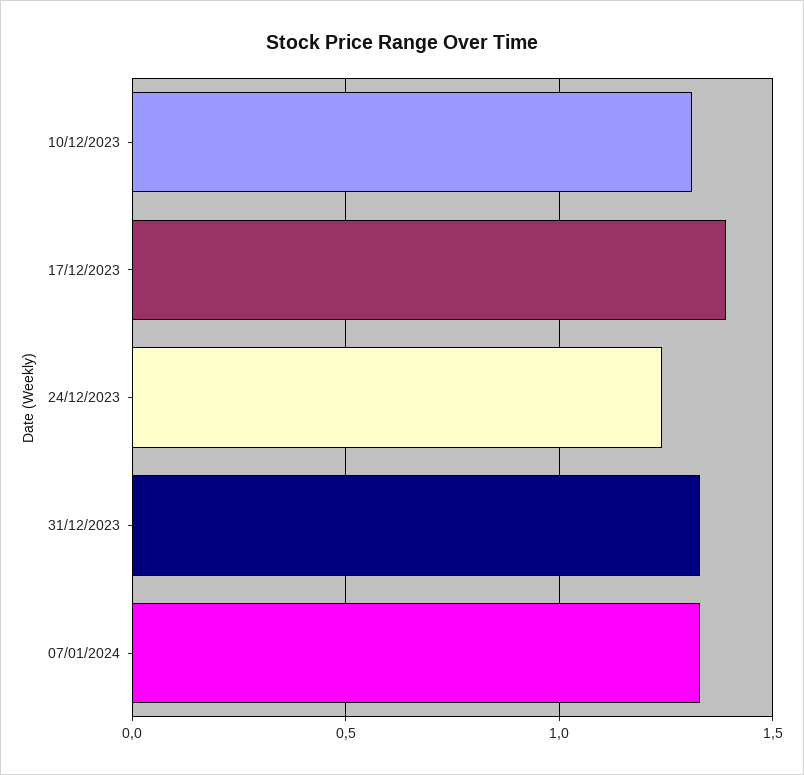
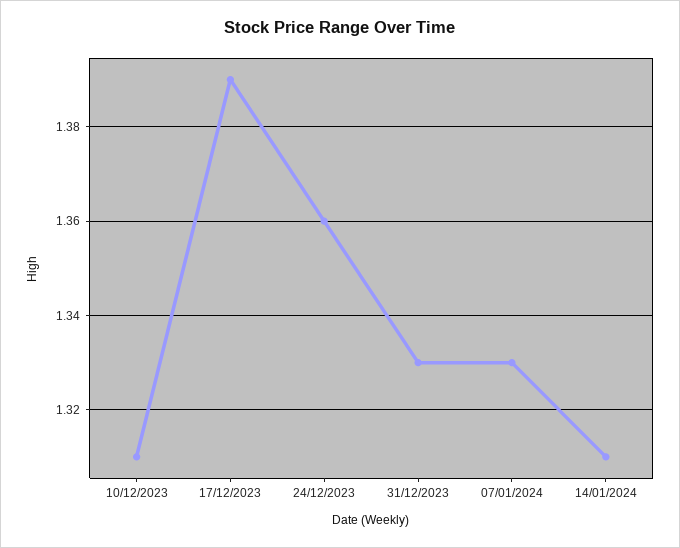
24/12/2023: 1.25 -> 1.36
14/01/2024: none -> 1.31

